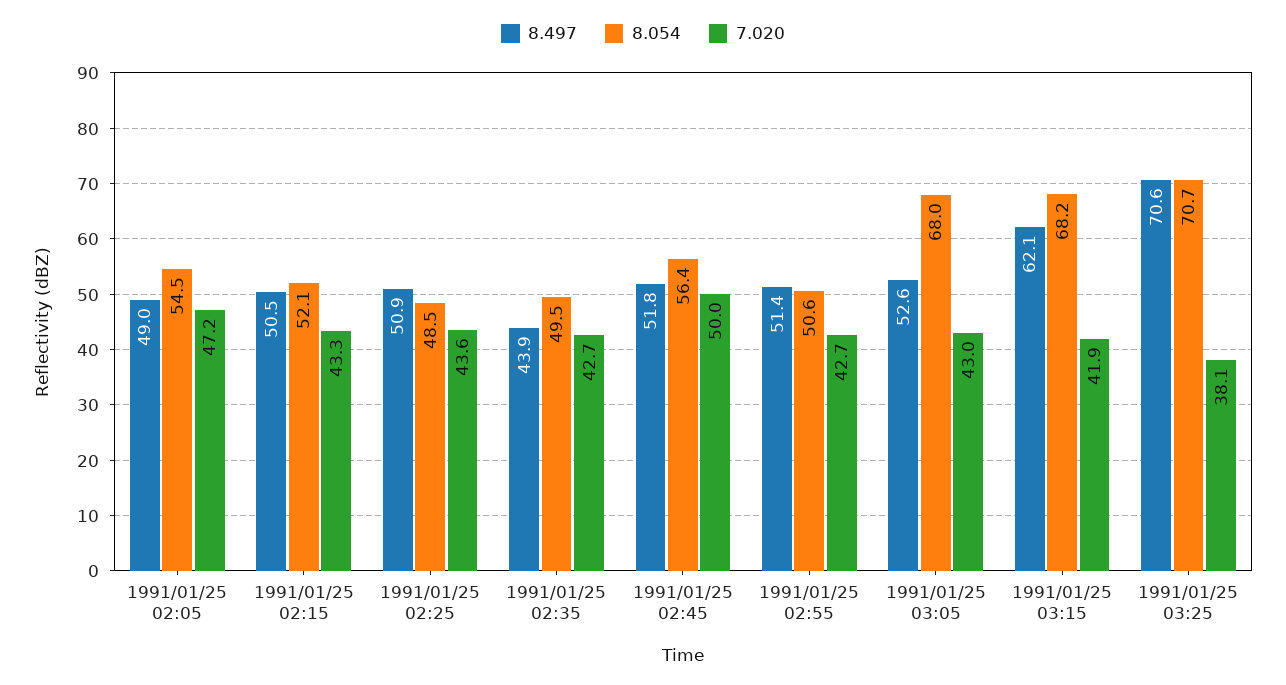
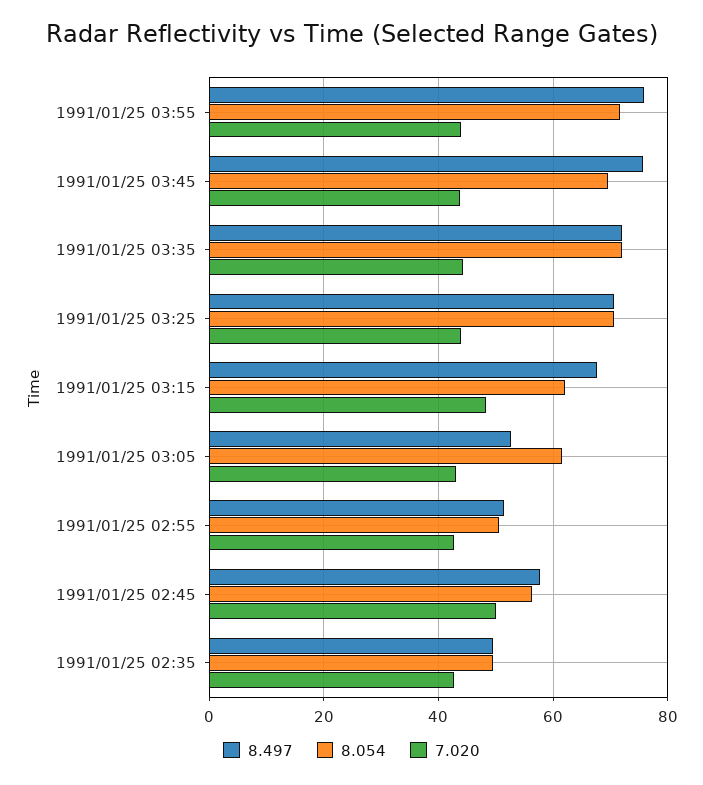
8.497, 1991/01/25 02:05: 49 -> none
8.054, 1991/01/25 02:05: 54.5 -> none
7.020, 1991/01/25 02:05: 47.2 -> none
8.497, 1991/01/25 02:15: 50.5 -> none
8.054, 1991/01/25 02:15: 52.1 -> none
7.020, 1991/01/25 02:15: 43.3 -> none
8.497, 1991/01/25 02:25: 50.9 -> none
8.054, 1991/01/25 02:25: 48.5 -> none
7.020, 1991/01/25 02:25: 43.6 -> none
8.497, 1991/01/25 02:35: 43.9 -> 50
8.497, 1991/01/25 02:45: 51.8 -> 58
8.054, 1991/01/25 03:05: 68 -> 62
8.497, 1991/01/25 03:15: 62.1 -> 68
8.054, 1991/01/25 03:15: 68.2 -> 62
7.020, 1991/01/25 03:15: 41.9 -> 48
7.020, 1991/01/25 03:25: 38.1 -> 44
8.497, 1991/01/25 03:55: none -> 76
8.054, 1991/01/25 03:55: none -> 72
7.020, 1991/01/25 03:55: none -> 44
8.497, 1991/01/25 03:45: none -> 76
8.054, 1991/01/25 03:45: none -> 70
7.020, 1991/01/25 03:45: none -> 44
8.497, 1991/01/25 03:35: none -> 72
8.054, 1991/01/25 03:35: none -> 72
7.020, 1991/01/25 03:35: none -> 44

